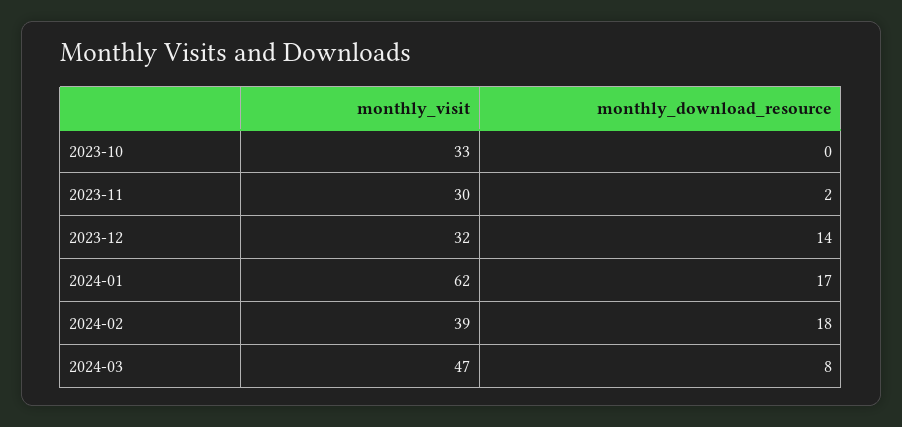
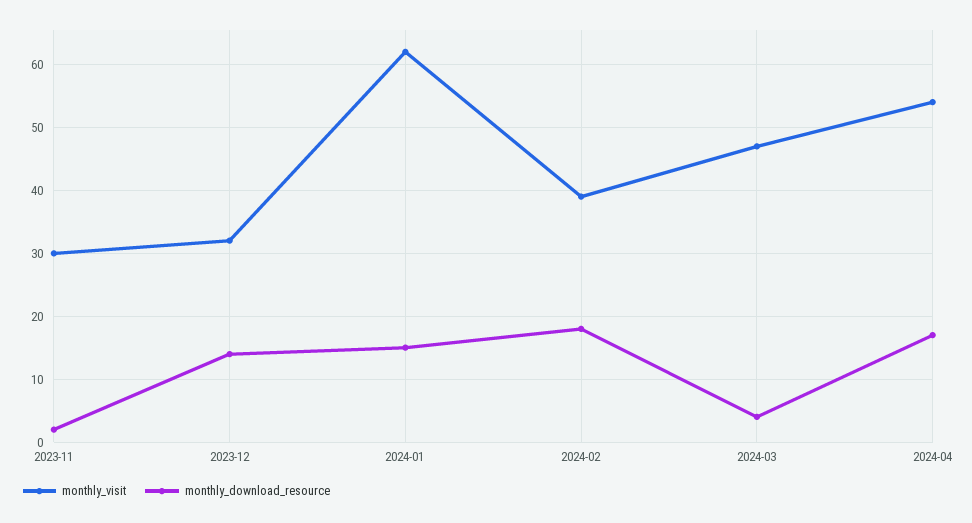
monthly_visit, 2023-10: 33 -> none
monthly_download_resource, 2023-10: 0 -> none
monthly_download_resource, 2024-01: 17 -> 15
monthly_download_resource, 2024-03: 8 -> 4
monthly_visit, 2024-04: none -> 54
monthly_download_resource, 2024-04: none -> 17

